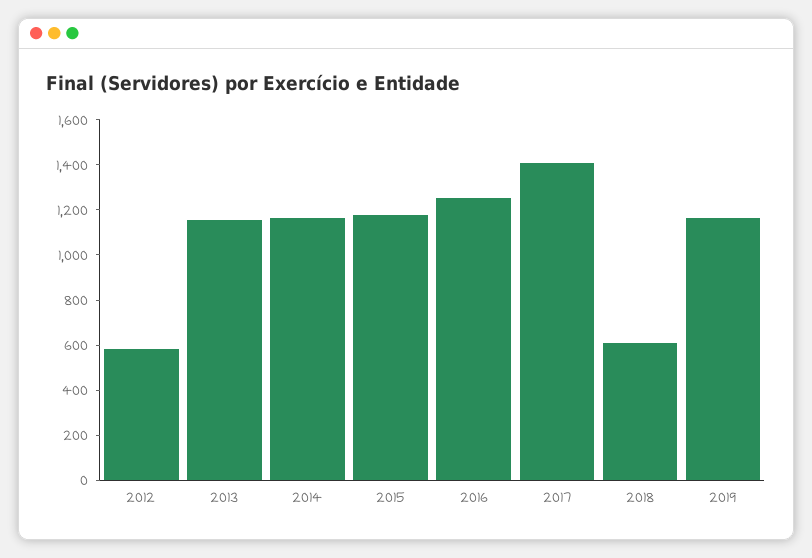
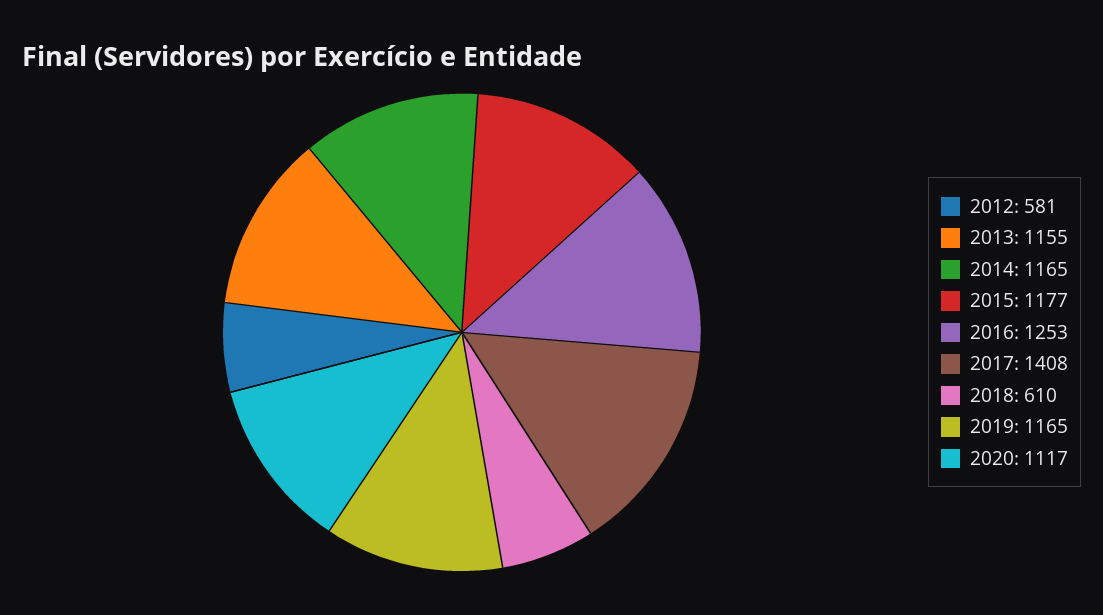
2020: none -> 1117

